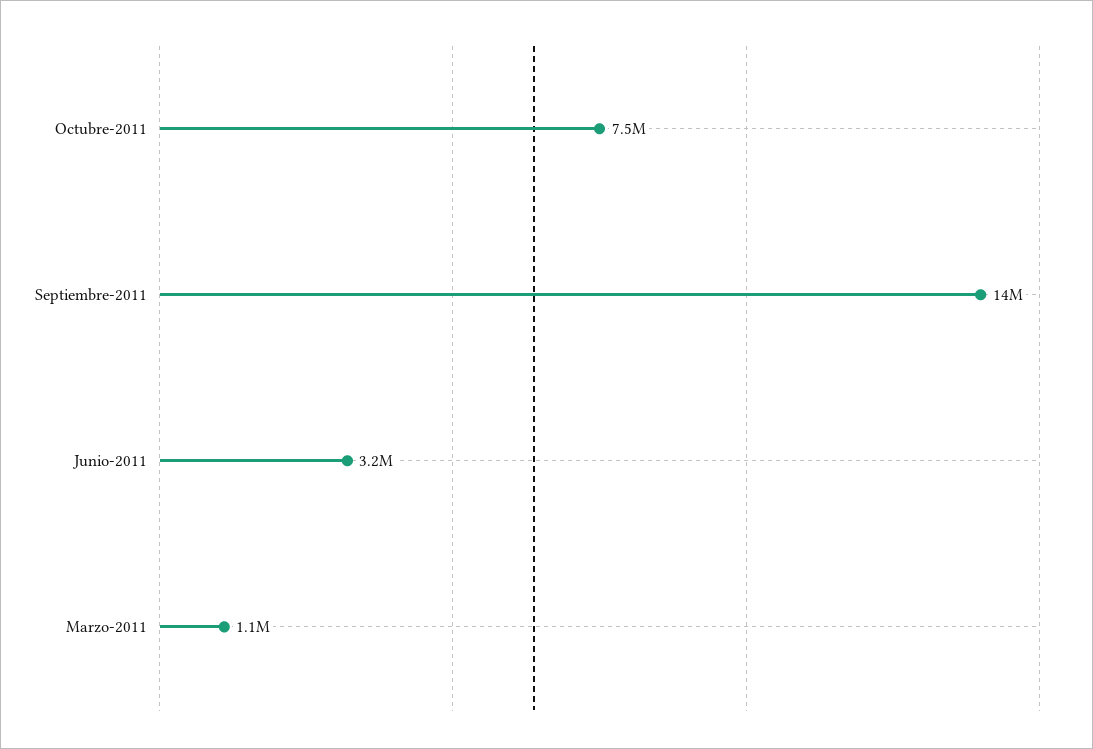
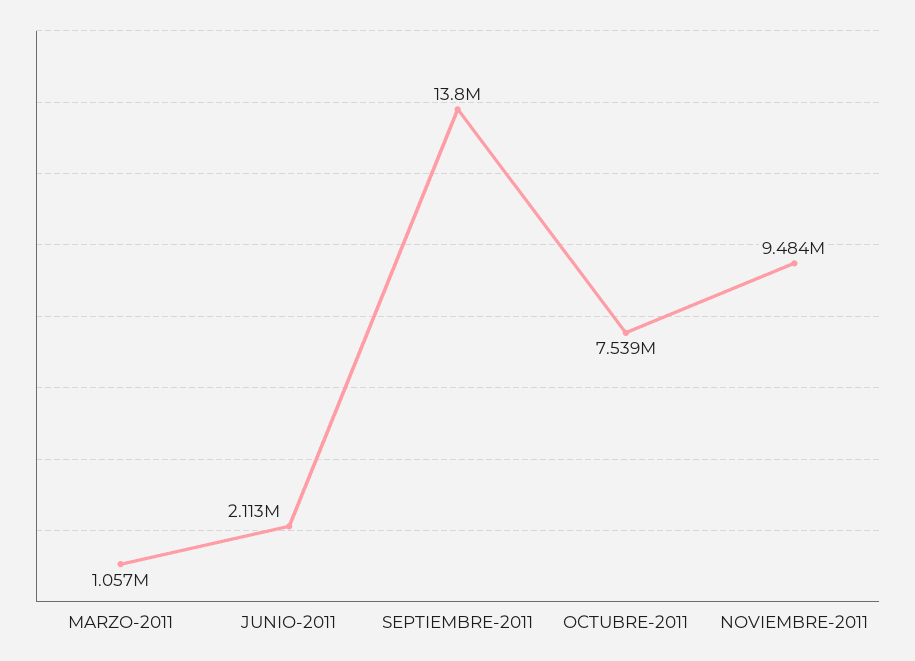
Junio-2011: 3200000 -> 2113000
NOVIEMBRE-2011: none -> 9484000

